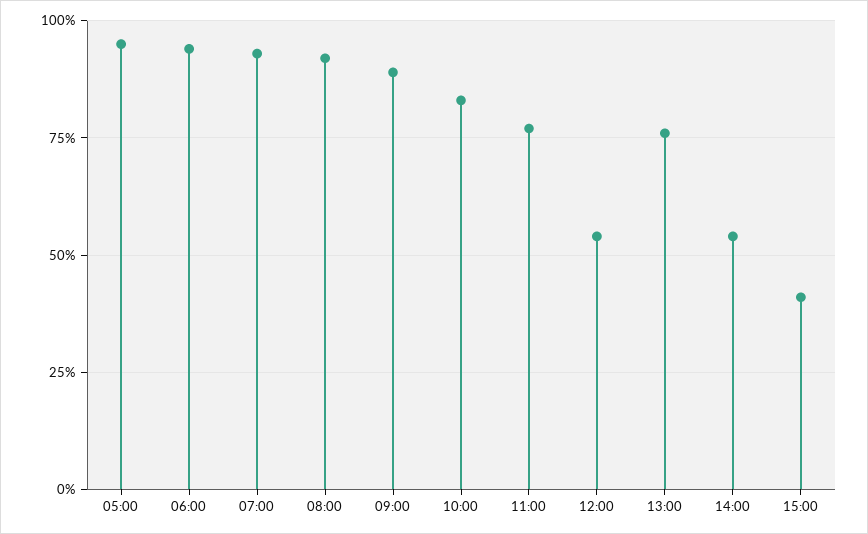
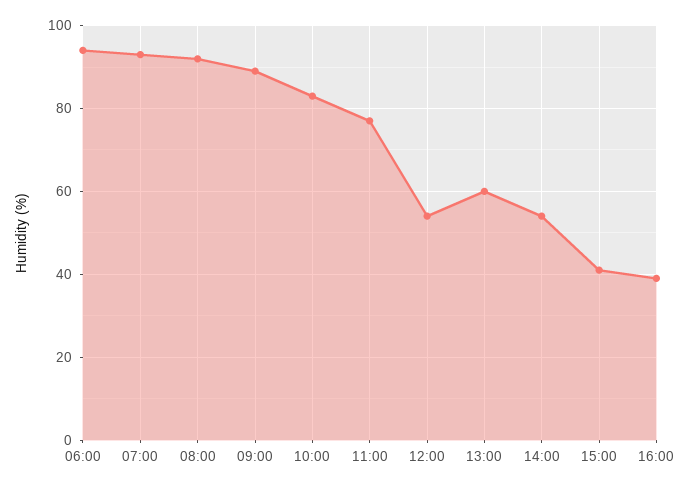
05:00: 95 -> none
13:00: 75 -> 60
16:00: none -> 40

